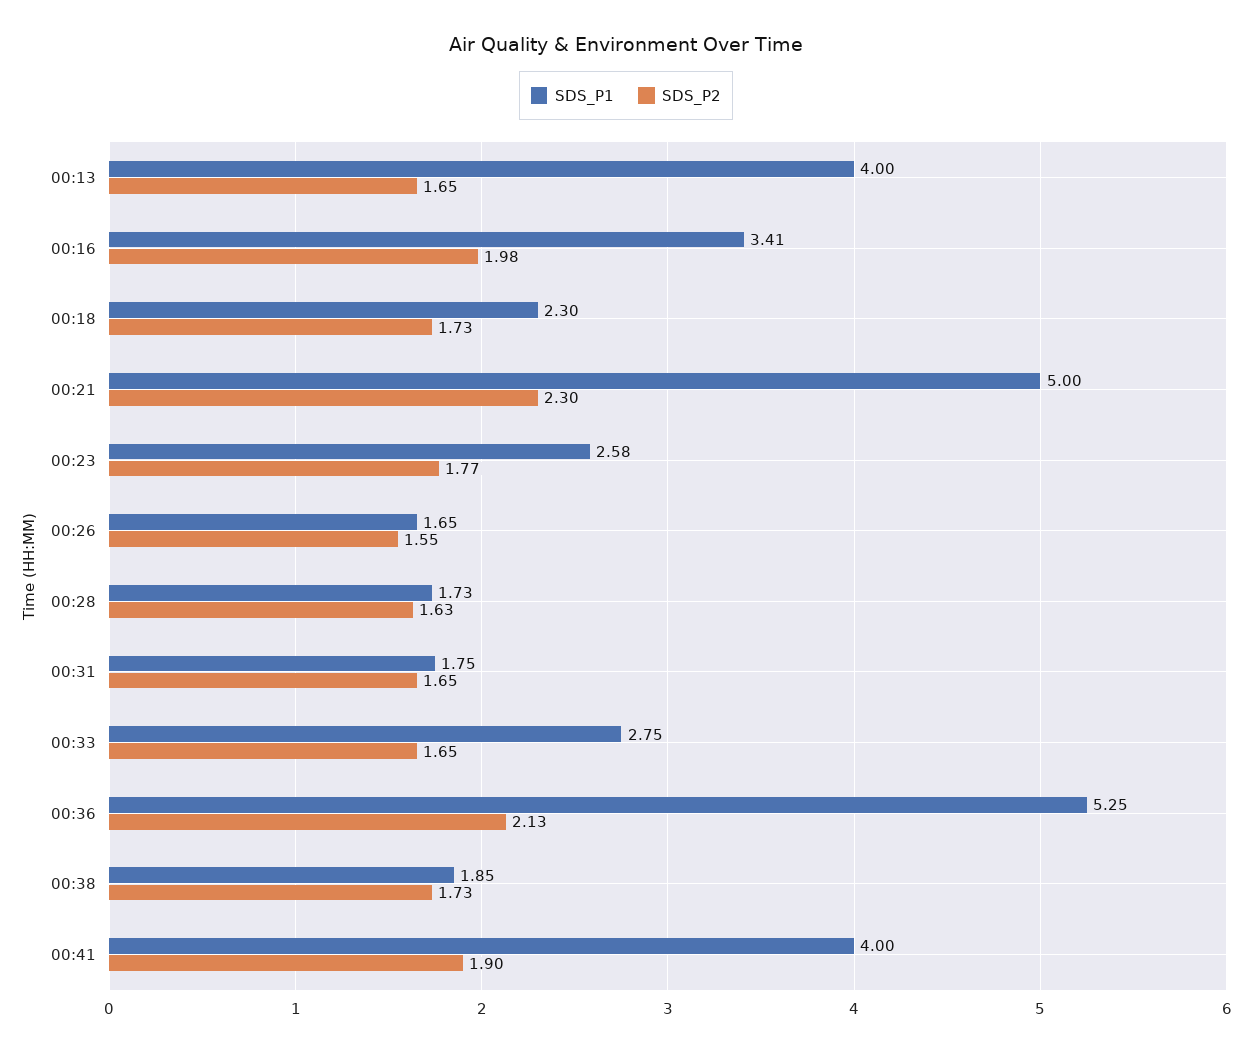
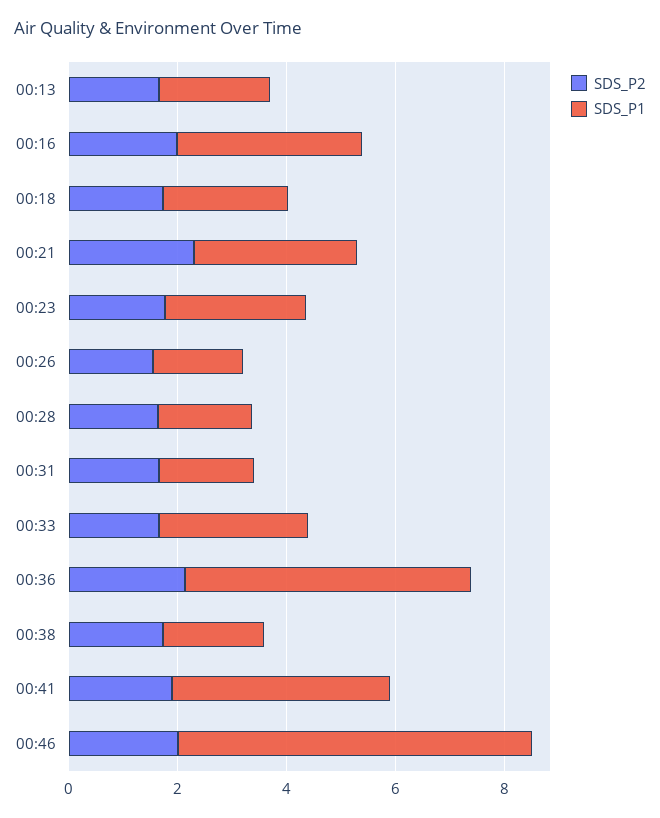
SDS_P1, 00:13: 4 -> 2
SDS_P1, 00:21: 5 -> 3
SDS_P2, 00:46: none -> 2
SDS_P1, 00:46: none -> 6.5

